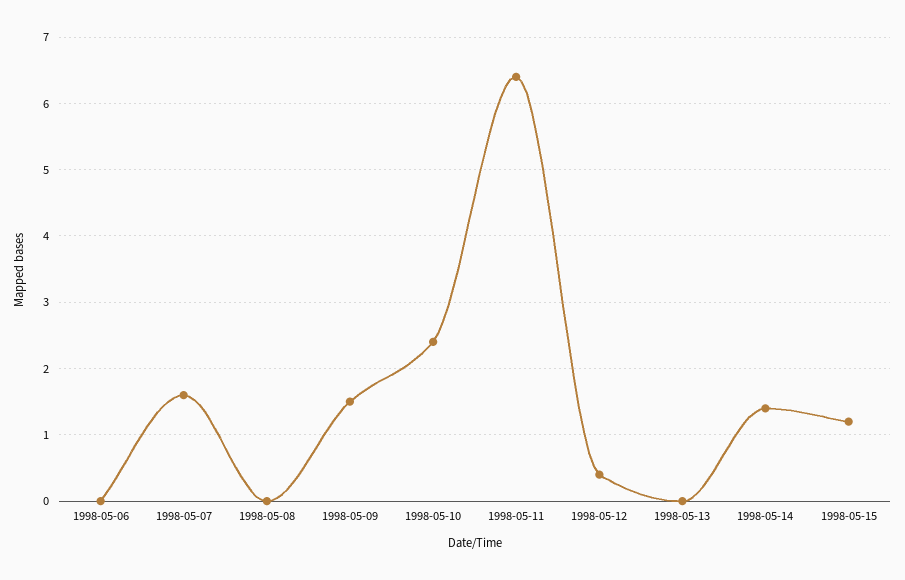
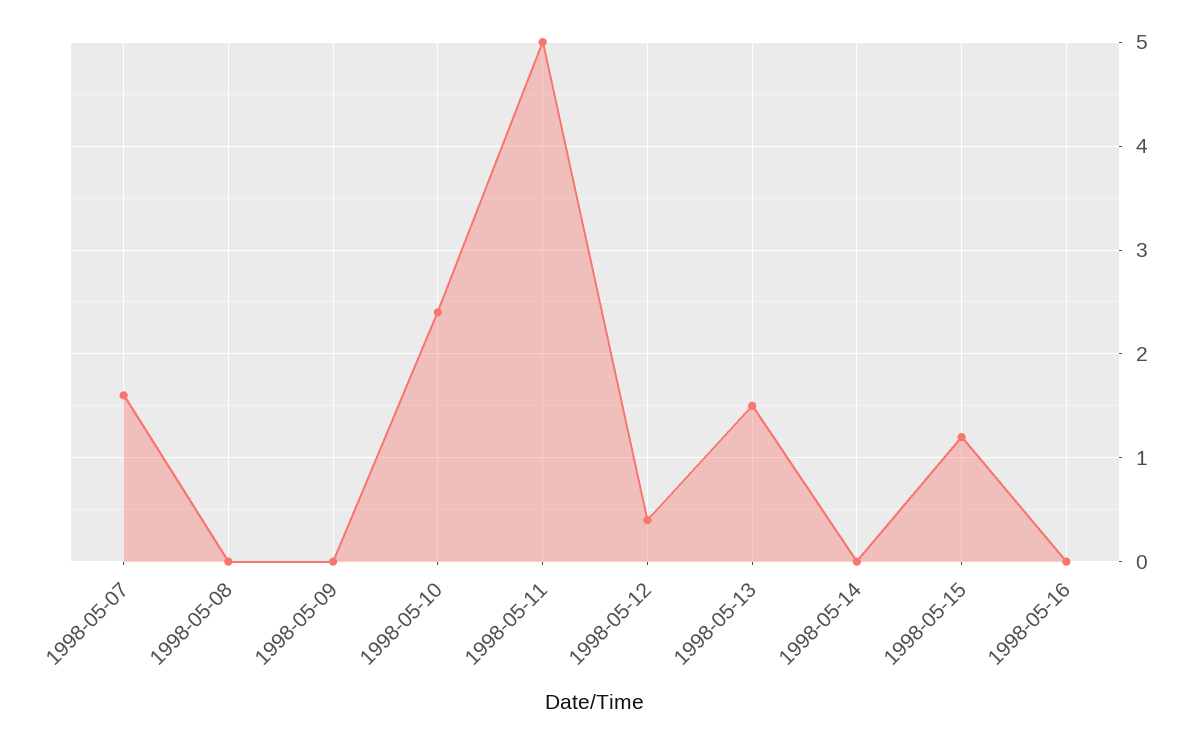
1998-05-06: 0 -> none
1998-05-09: 1.5 -> 0
1998-05-11: 6.4 -> 5
1998-05-13: 0 -> 1.5
1998-05-14: 1.4 -> 0
1998-05-16: none -> 0

